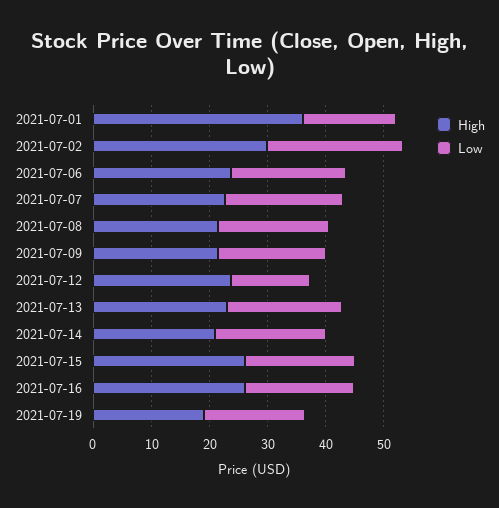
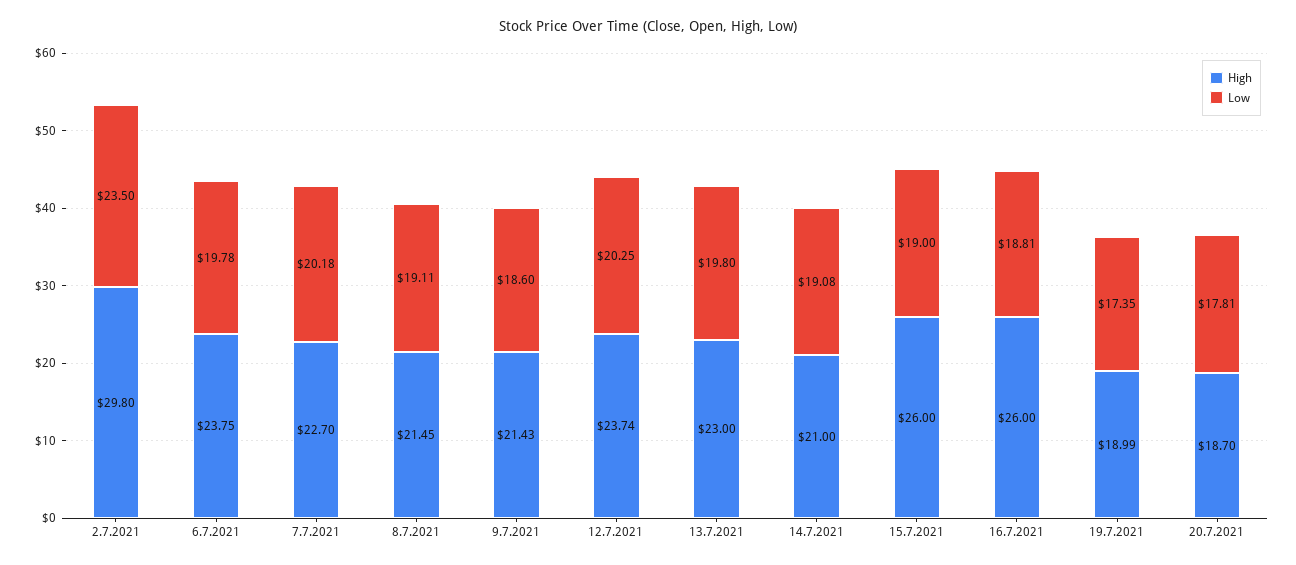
High, 2021-07-01: 36 -> none
Low, 2021-07-01: 16 -> none
Low, 2021-07-12: 14 -> 20.25
High, 20.7.2021: none -> 18.7
Low, 20.7.2021: none -> 17.81

